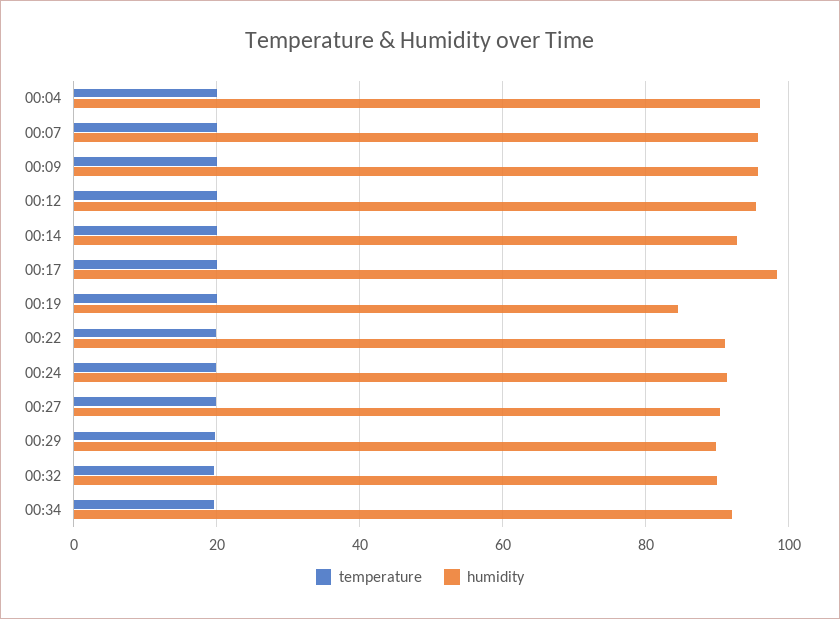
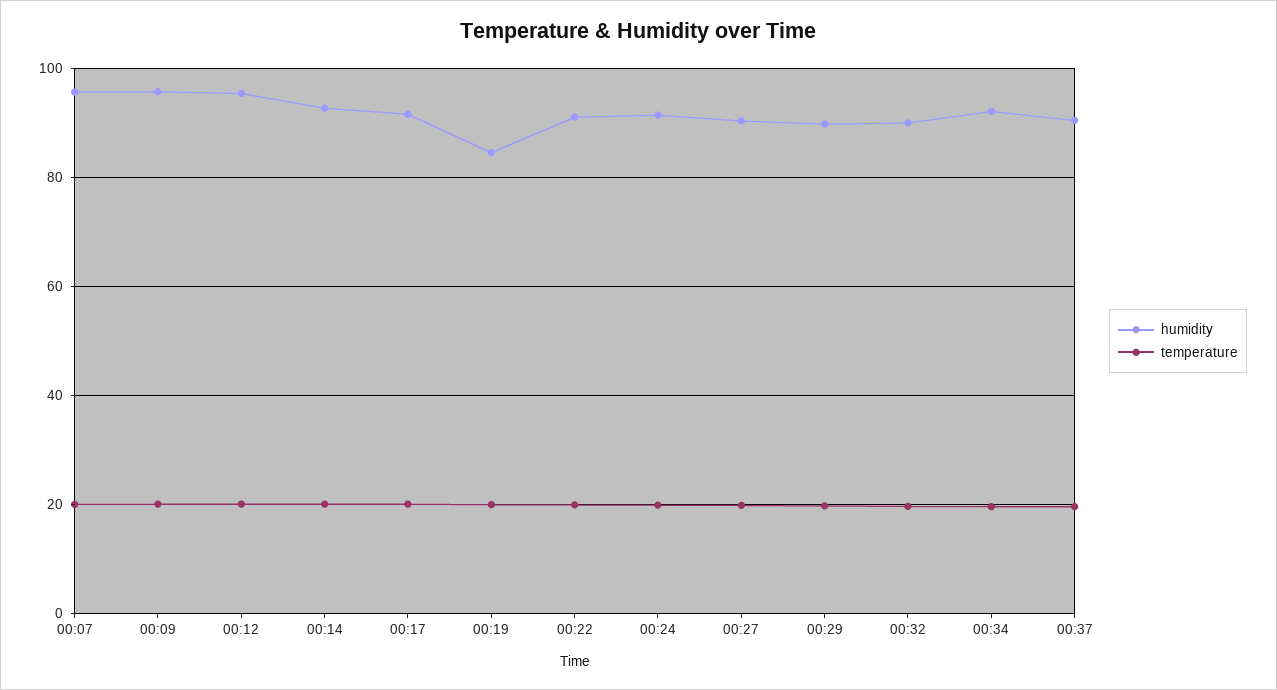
temperature, 00:04: 20 -> none
humidity, 00:04: 96 -> none
humidity, 00:17: 98 -> 92
humidity, 00:37: none -> 90
temperature, 00:37: none -> 20

